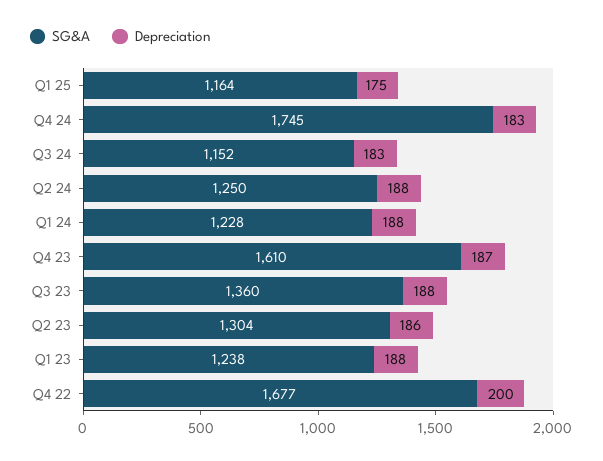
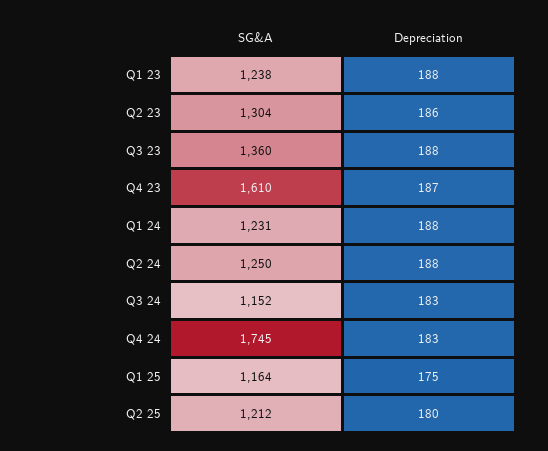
SG&A, Q1 24: 1228 -> 1231
SG&A, Q4 22: 1677 -> none
Depreciation, Q4 22: 200 -> none
SG&A, Q2 25: none -> 1212
Depreciation, Q2 25: none -> 180

